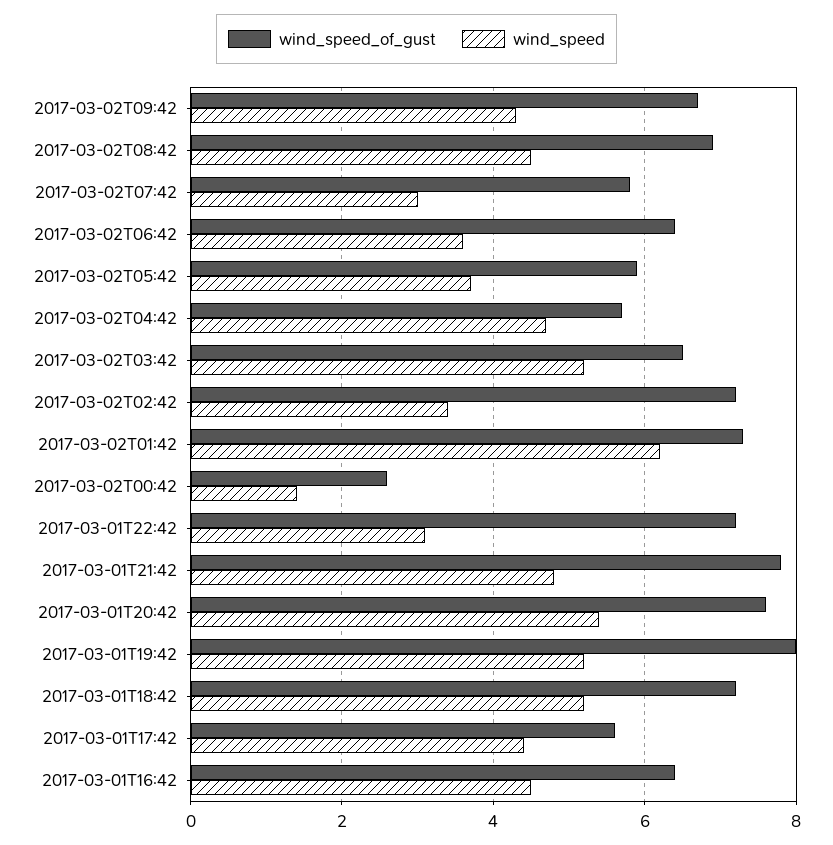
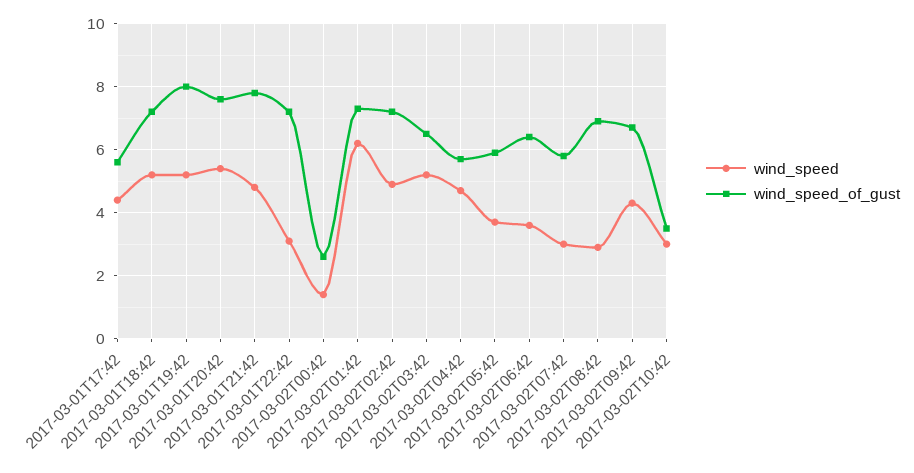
wind_speed, 2017-03-02T08:42: 4.5 -> 3
wind_speed, 2017-03-02T02:42: 3.5 -> 5
wind_speed_of_gust, 2017-03-01T16:42: 6.5 -> none
wind_speed, 2017-03-01T16:42: 4.5 -> none
wind_speed, 2017-03-02T10:42: none -> 3
wind_speed_of_gust, 2017-03-02T10:42: none -> 3.5

